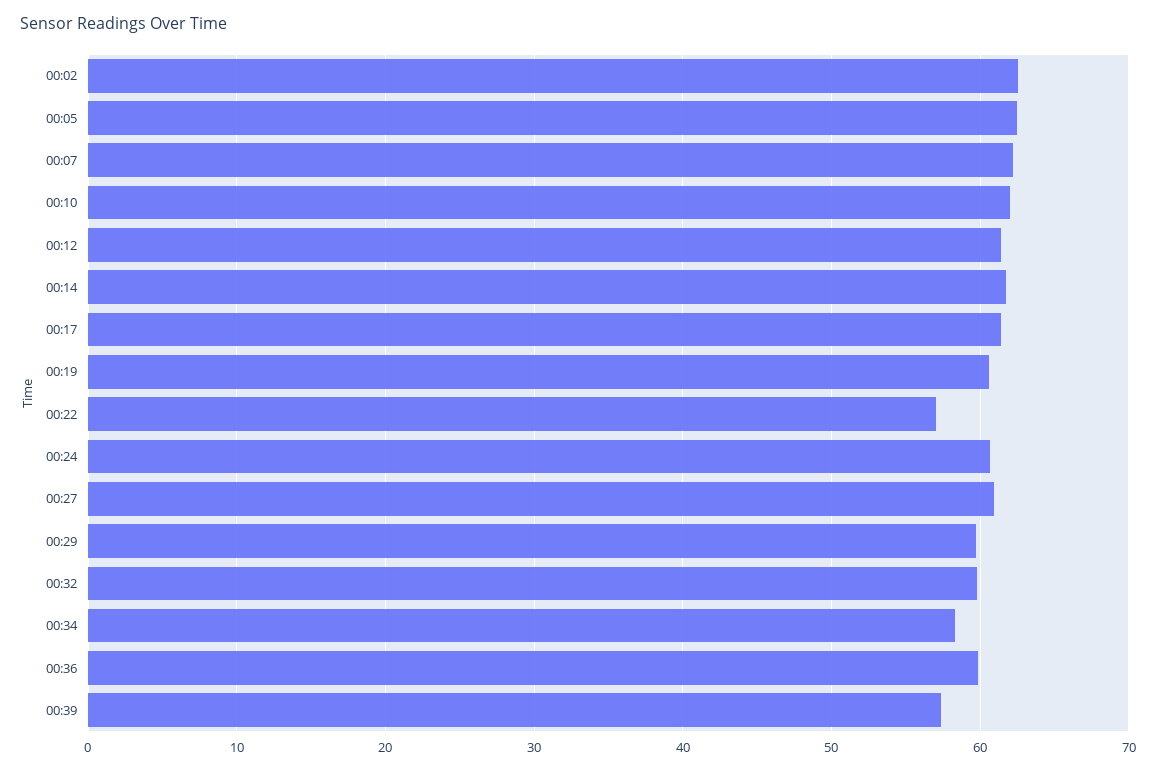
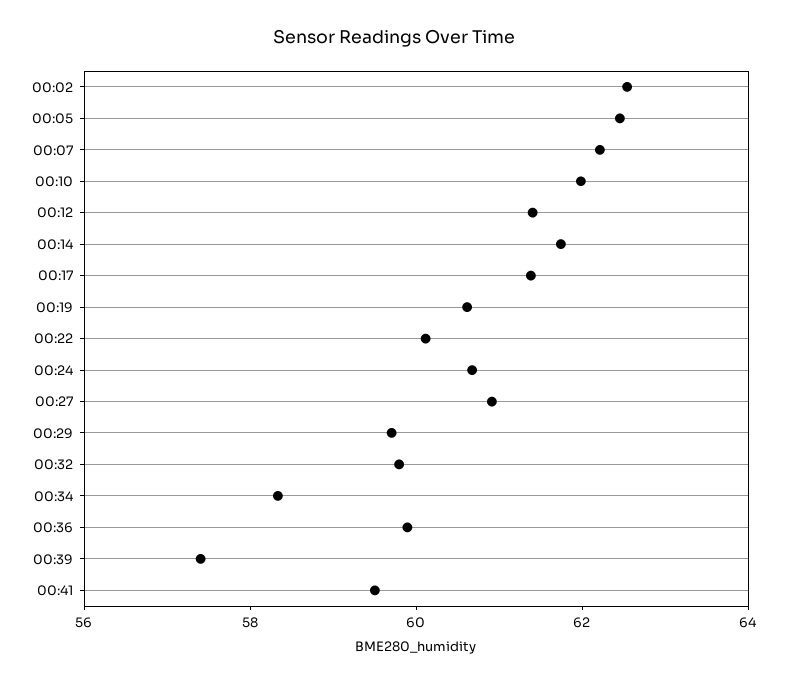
00:22: 57 -> 60
00:41: none -> 59.5

